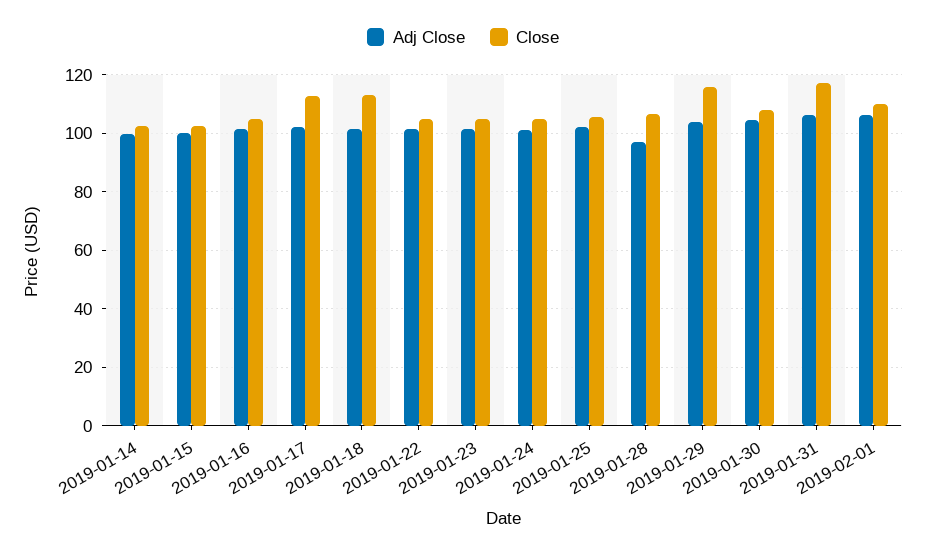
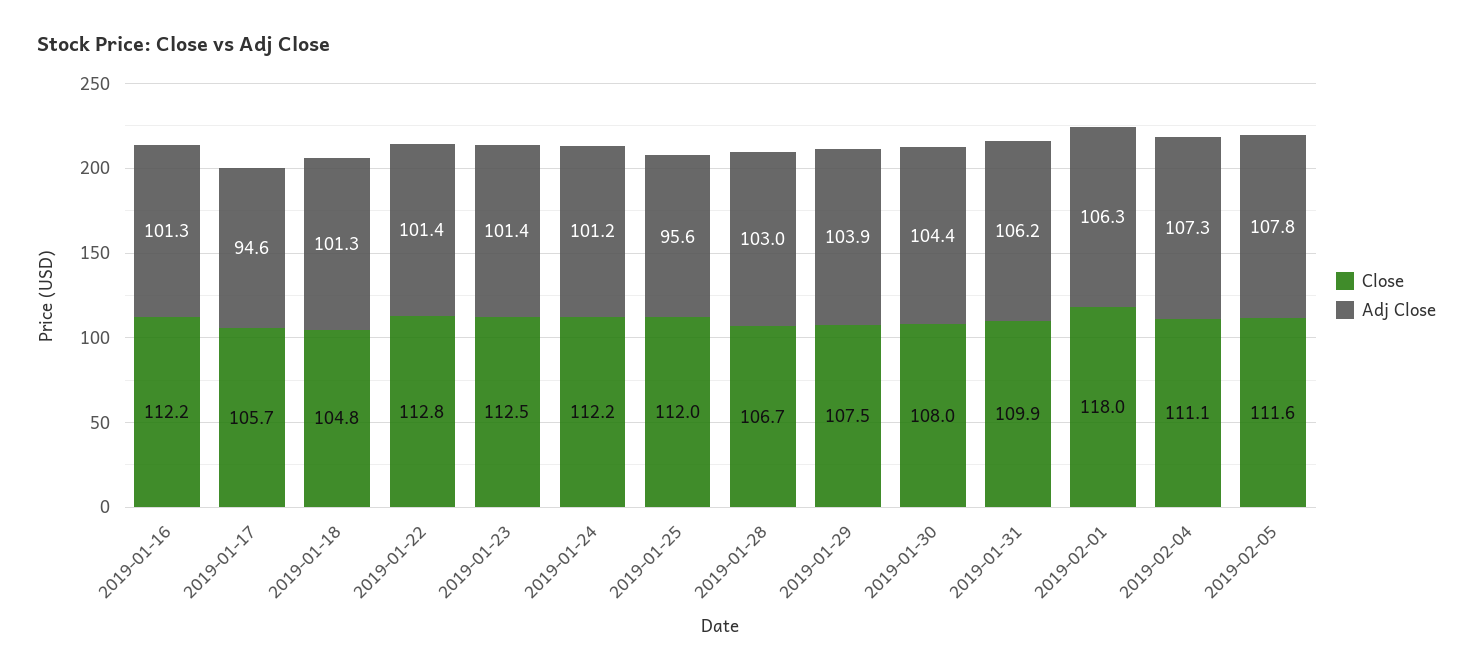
Adj Close, 2019-01-14: 100 -> none
Close, 2019-01-14: 102.5 -> none
Adj Close, 2019-01-15: 100 -> none
Close, 2019-01-15: 102.5 -> none
Close, 2019-01-16: 105 -> 112.2
Adj Close, 2019-01-17: 102.5 -> 94.6
Close, 2019-01-17: 112.5 -> 105.7
Close, 2019-01-18: 112.5 -> 104.8
Close, 2019-01-22: 105 -> 112.8
Close, 2019-01-23: 105 -> 112.5
Close, 2019-01-24: 105 -> 112.2
Adj Close, 2019-01-25: 102.5 -> 95.6
Close, 2019-01-25: 105 -> 112
Adj Close, 2019-01-28: 97.5 -> 103
Close, 2019-01-29: 115 -> 107.5
Close, 2019-01-31: 117.5 -> 109.9
Close, 2019-02-01: 110 -> 118
Close, 2019-02-04: none -> 111.1
Adj Close, 2019-02-04: none -> 107.3
Close, 2019-02-05: none -> 111.6
Adj Close, 2019-02-05: none -> 107.8

